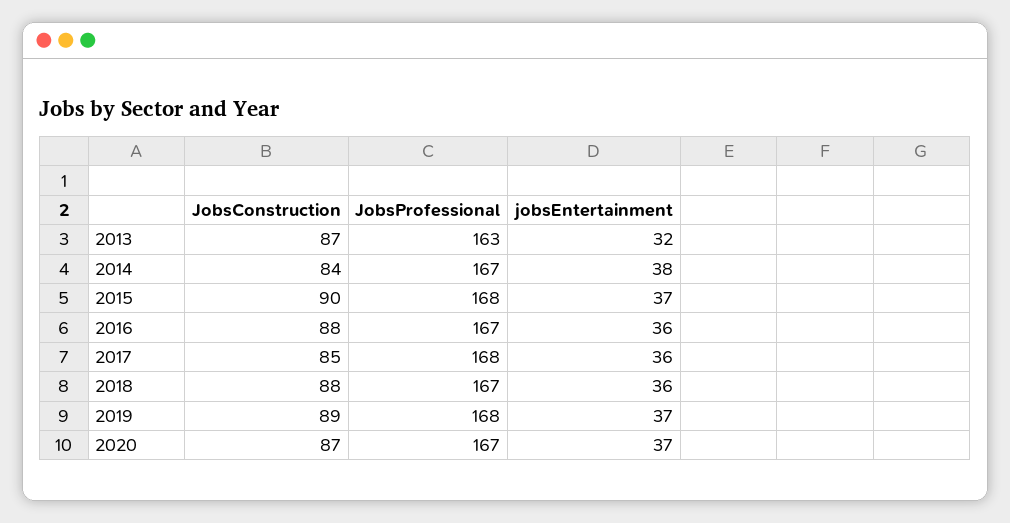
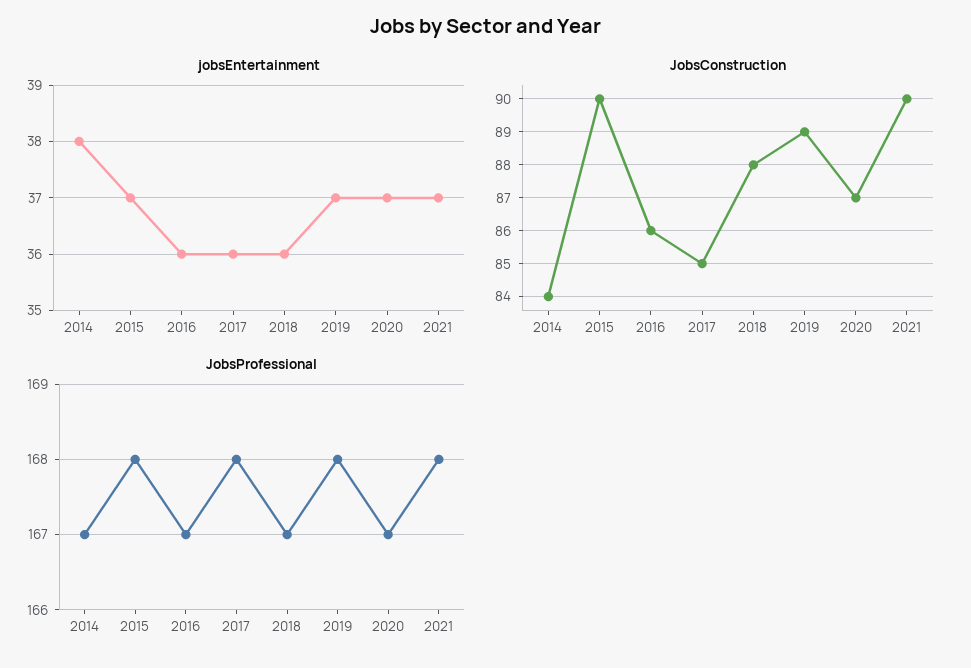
JobsConstruction, 2013: 87 -> none
JobsProfessional, 2013: 163 -> none
jobsEntertainment, 2013: 32 -> none
JobsConstruction, 2016: 88 -> 86
jobsEntertainment, 2021: none -> 37
JobsConstruction, 2021: none -> 90
JobsProfessional, 2021: none -> 168

